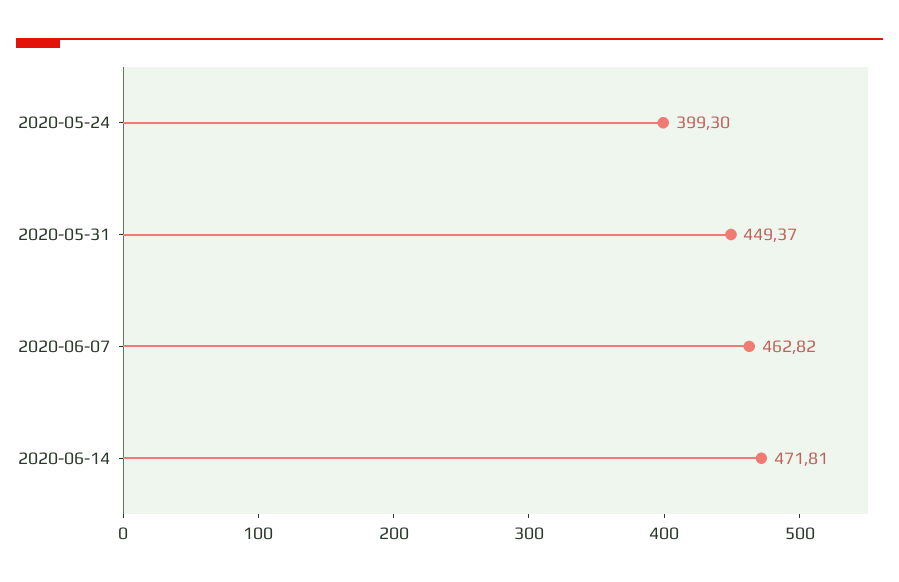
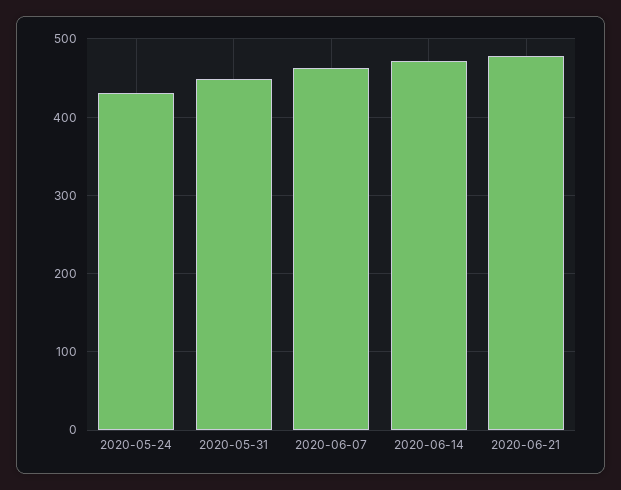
2020-05-24: 399.3 -> 430
2020-06-21: none -> 480

